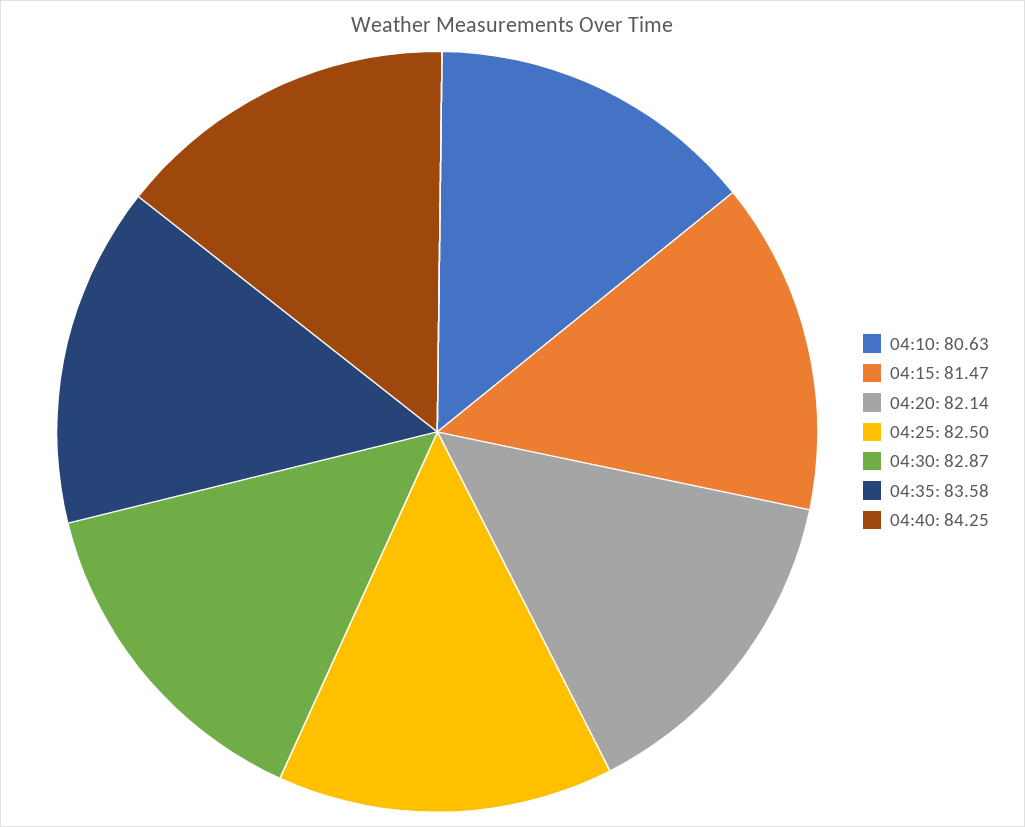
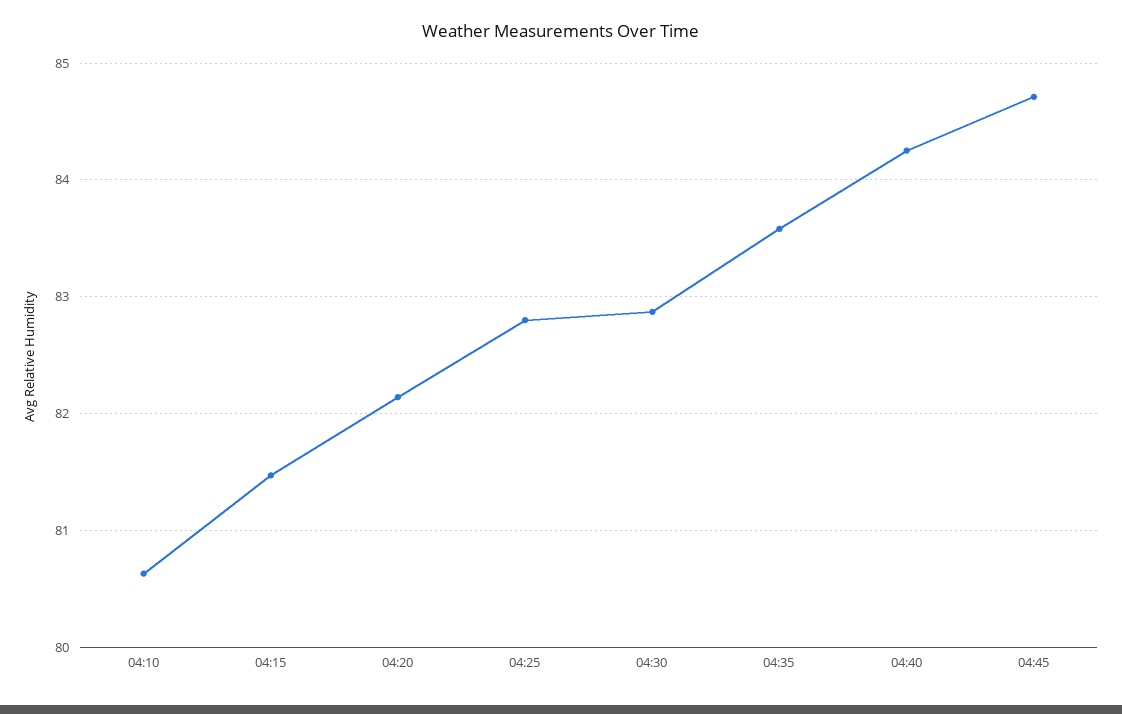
04:25: 82.5 -> 82.8
04:45: none -> 84.7

